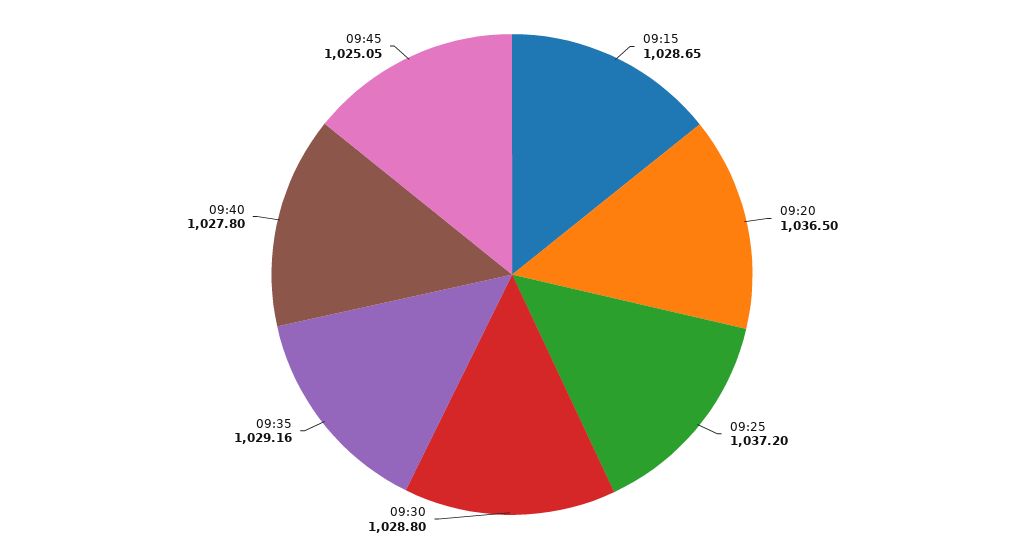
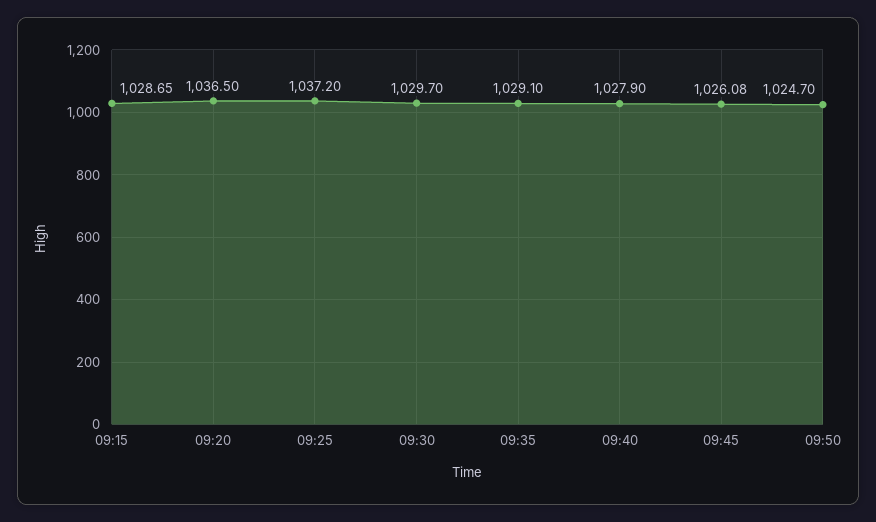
09:30: 1028.8 -> 1029.7
09:35: 1029.16 -> 1029.1
09:40: 1027.8 -> 1027.9
09:45: 1025.05 -> 1026.08
09:50: none -> 1024.7

